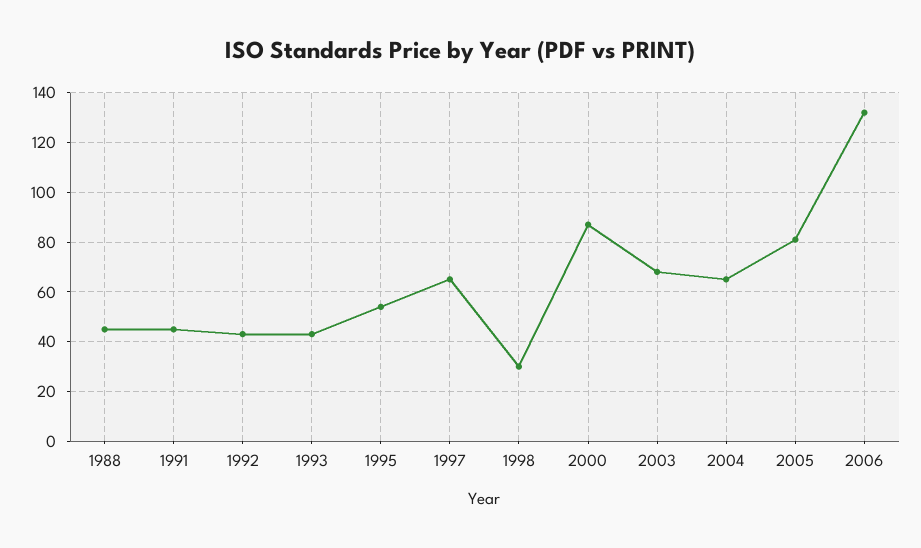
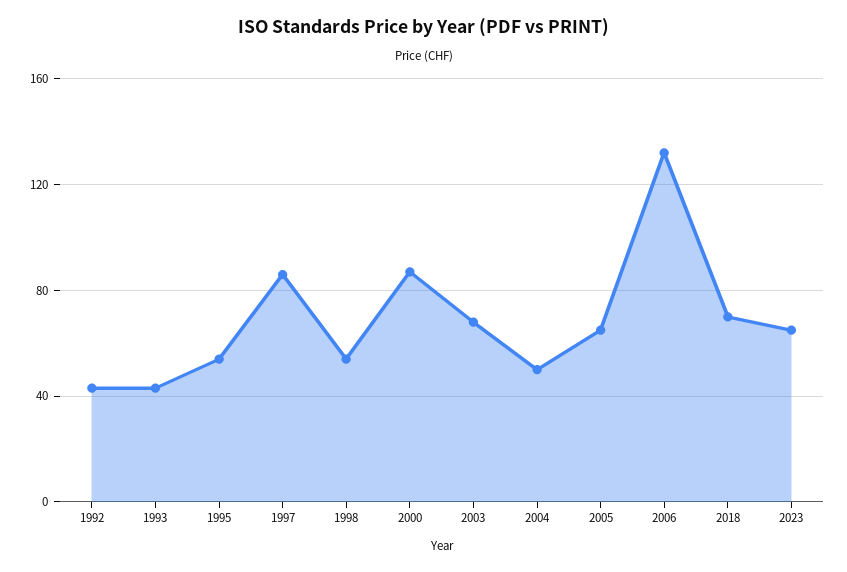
1988: 45 -> none
1991: 45 -> none
1997: 65 -> 85
1998: 30 -> 55
2004: 65 -> 50
2005: 80 -> 65
2018: none -> 70
2023: none -> 65

